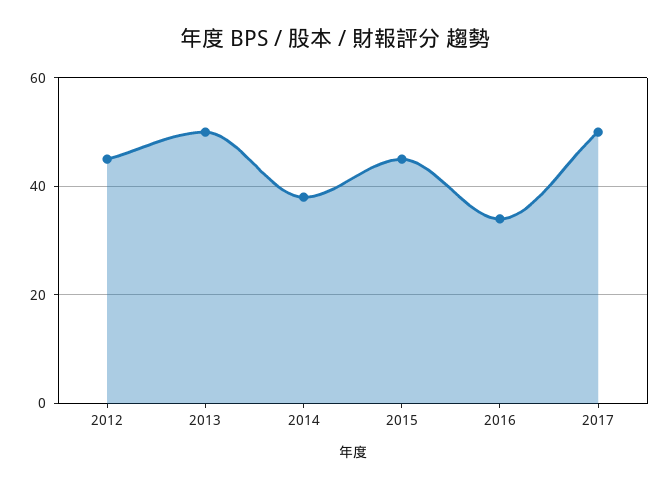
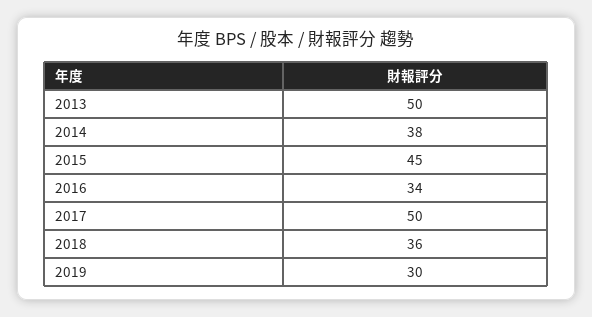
2012: 45 -> none
2018: none -> 36
2019: none -> 30

